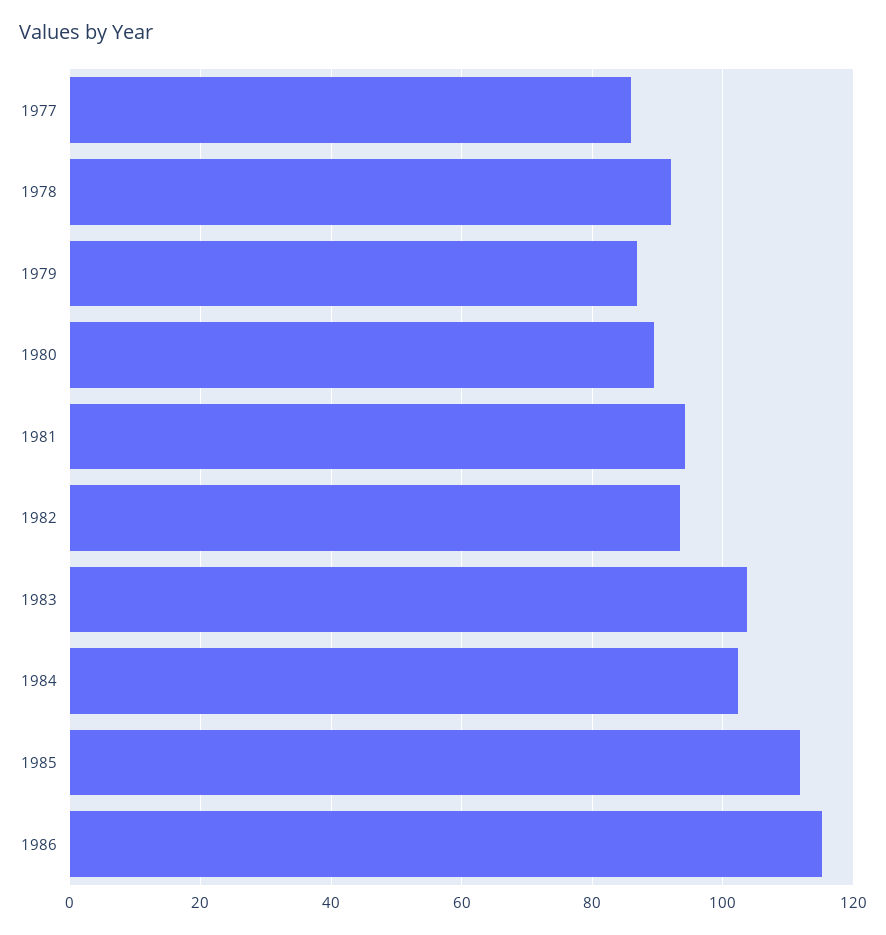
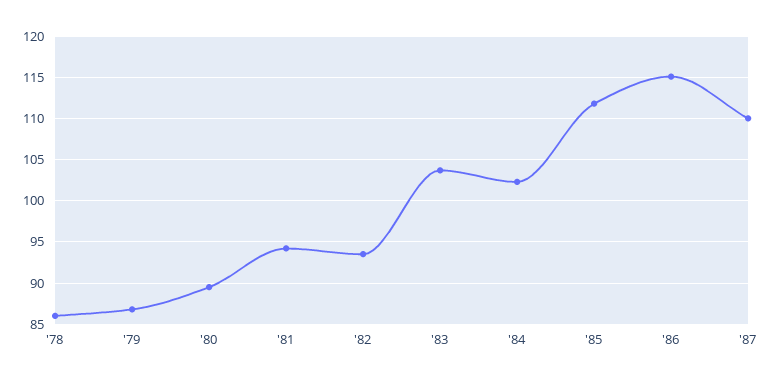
1977: 86 -> none
1978: 92 -> 86
'87: none -> 110

